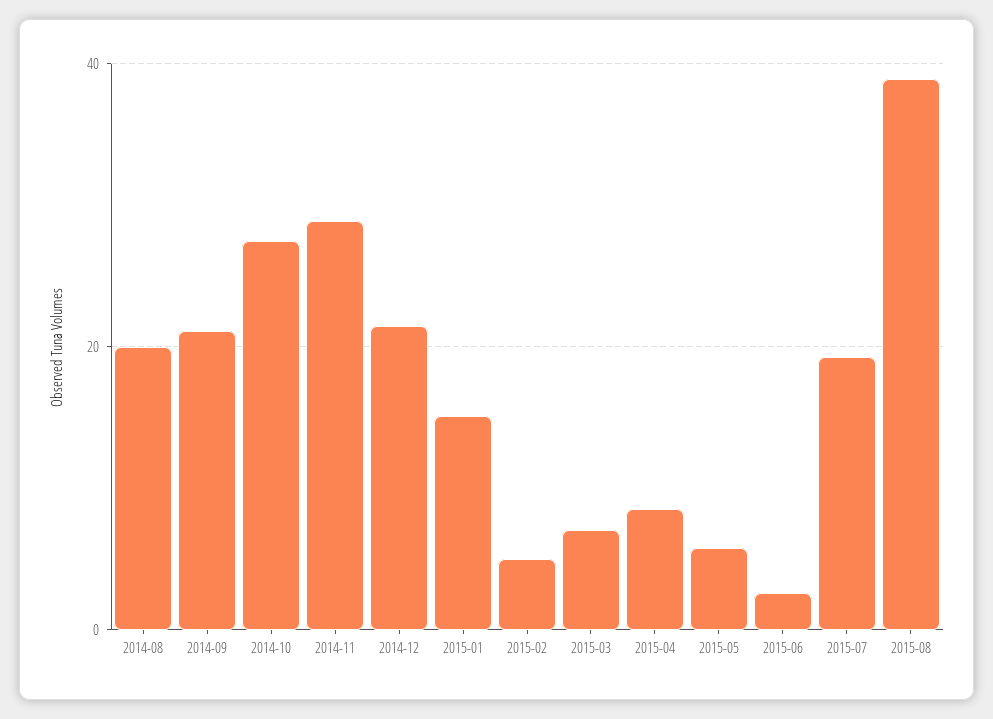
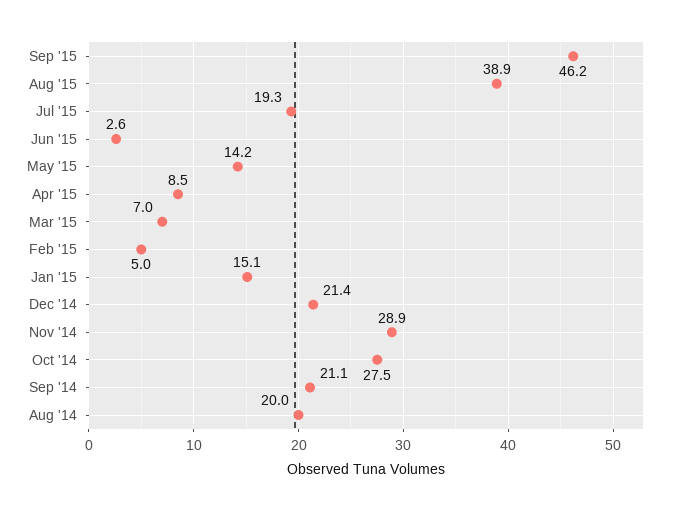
2015-05: 6 -> 14.2
Sep '15: none -> 46.2

